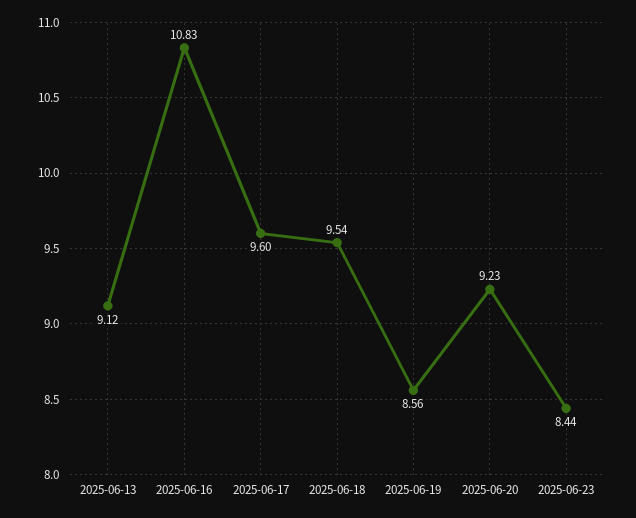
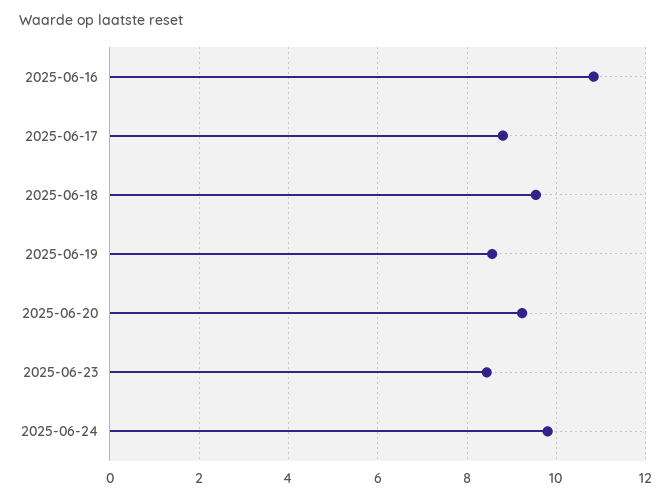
2025-06-13: 9.12 -> none
2025-06-17: 9.6 -> 8.8
2025-06-24: none -> 9.8

